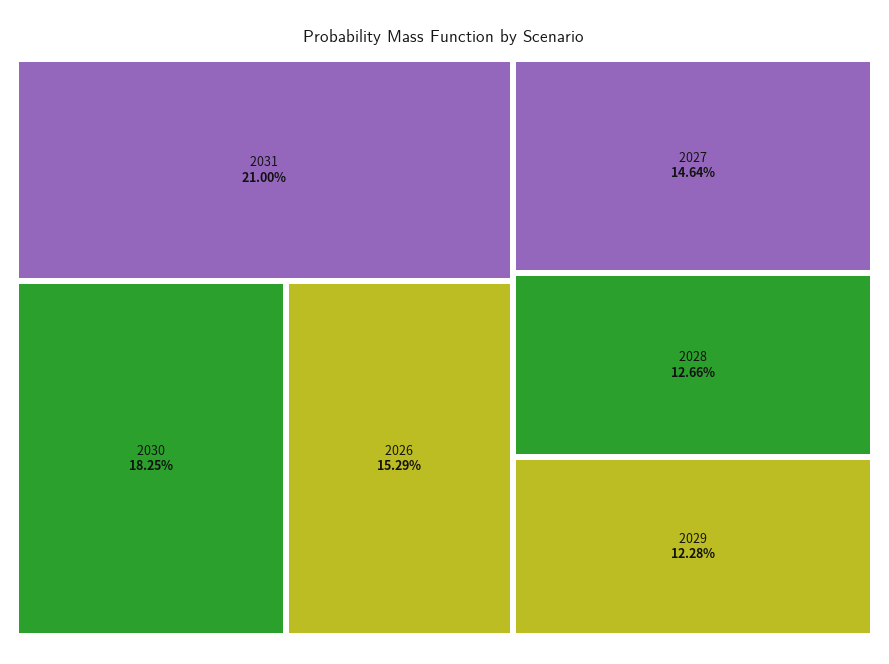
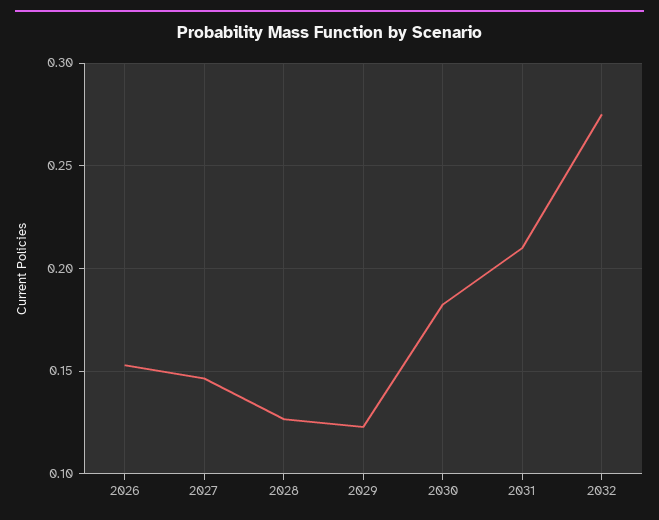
2032: none -> 0.275

